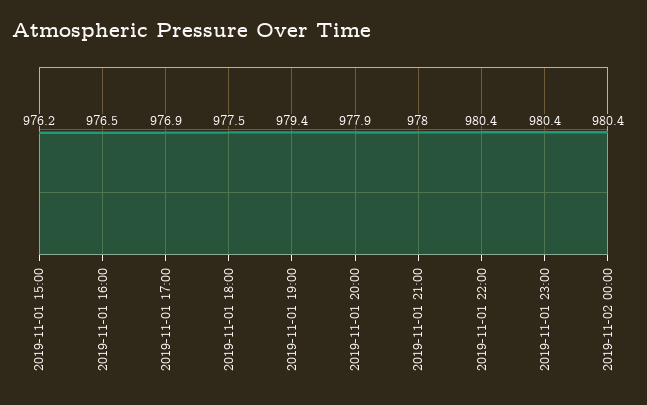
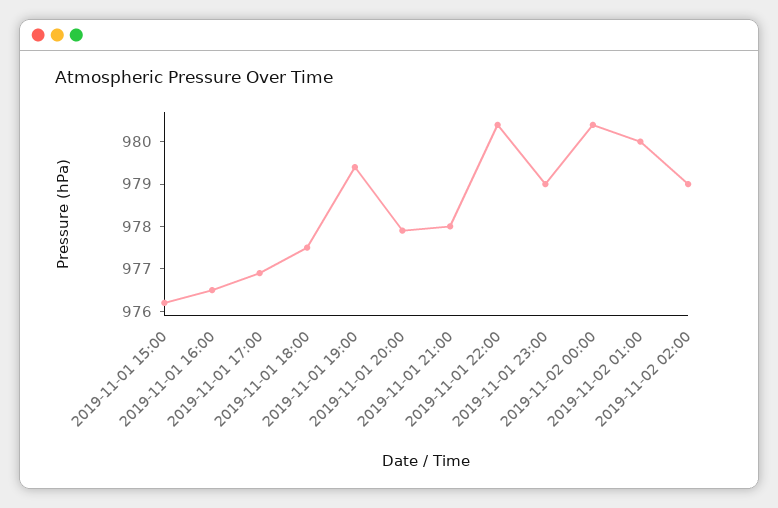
2019-11-01 23:00: 980.4 -> 979
2019-11-02 01:00: none -> 980
2019-11-02 02:00: none -> 979

